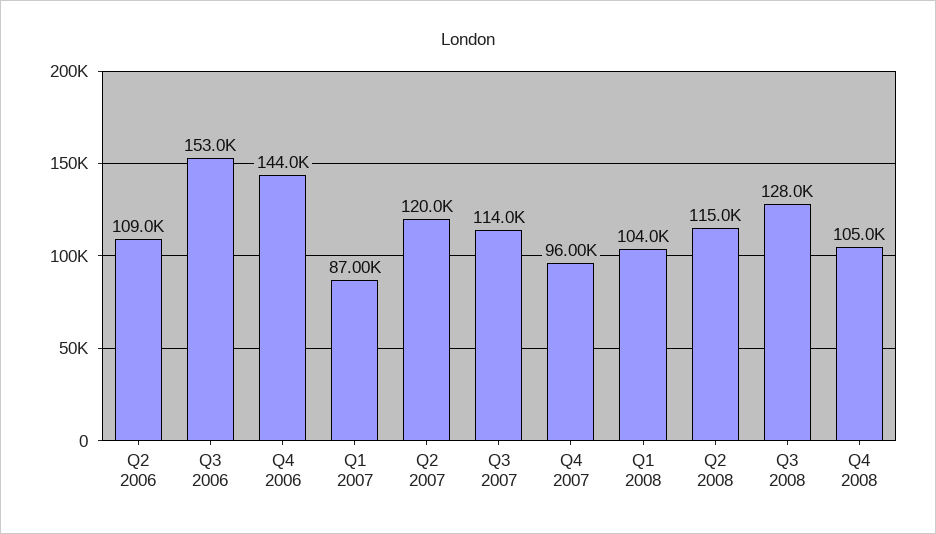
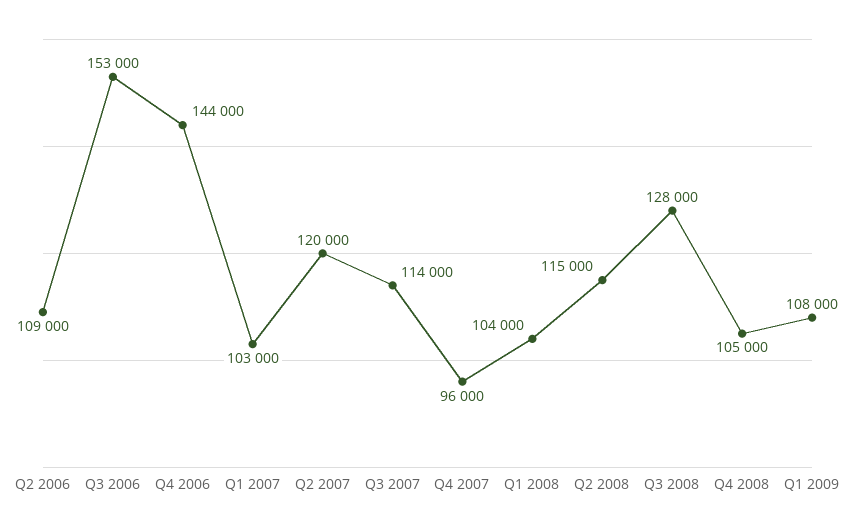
Q1 2007: 87000 -> 103000
Q1 2009: none -> 108000

